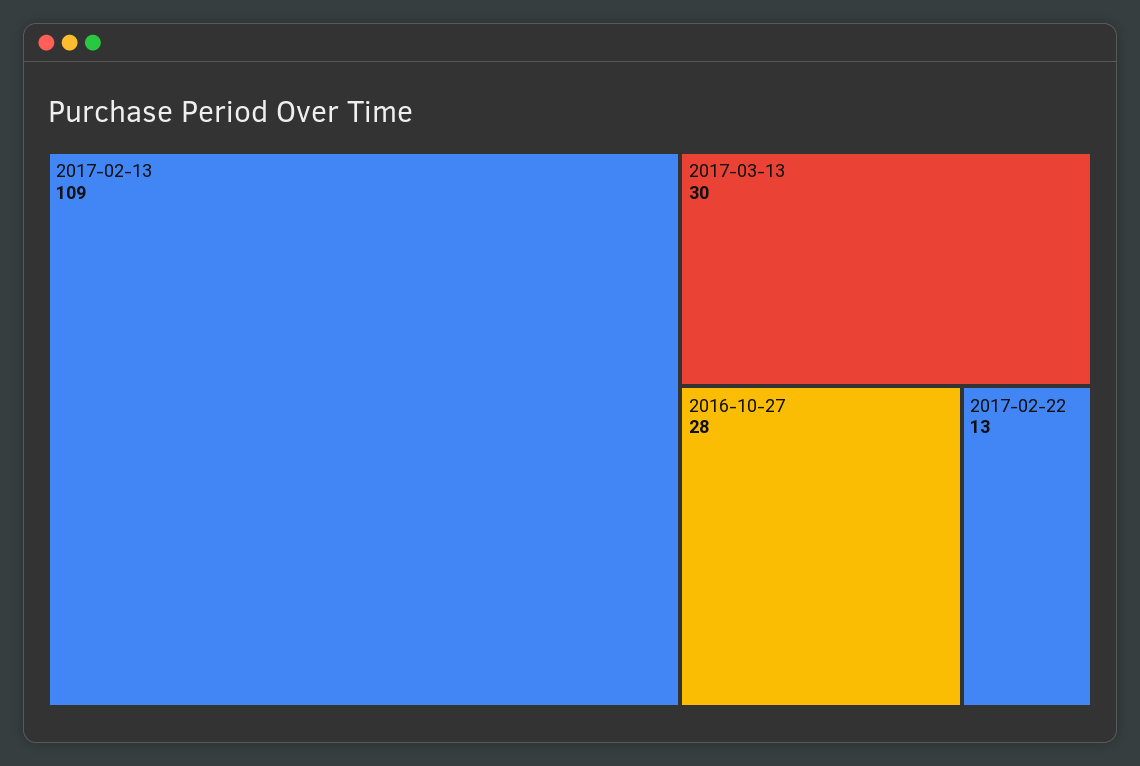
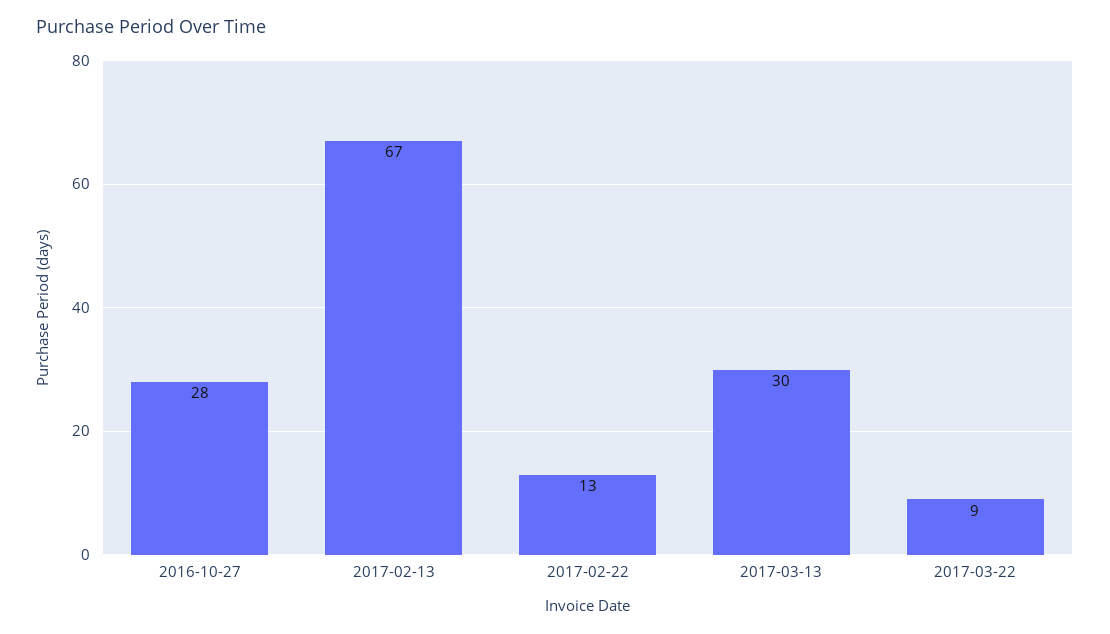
2017-02-13: 109 -> 67
2017-03-22: none -> 9

